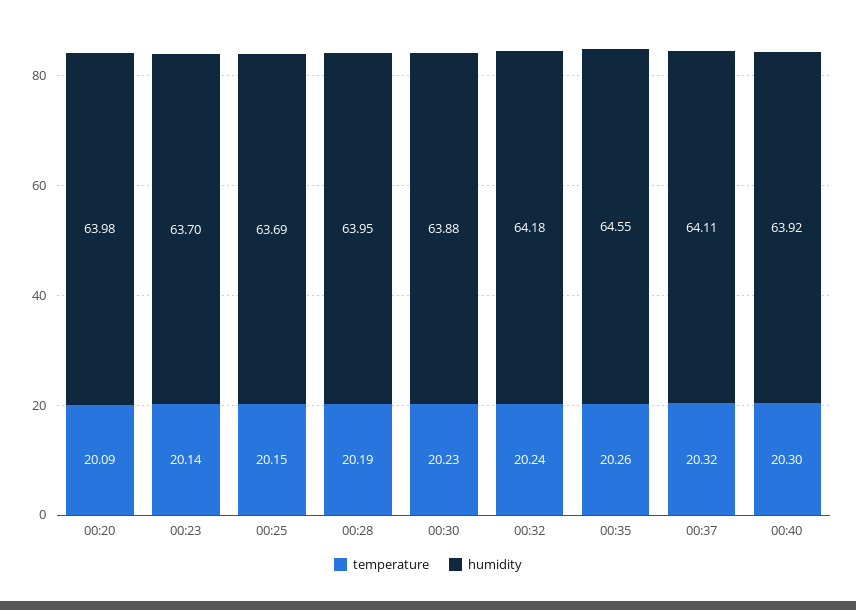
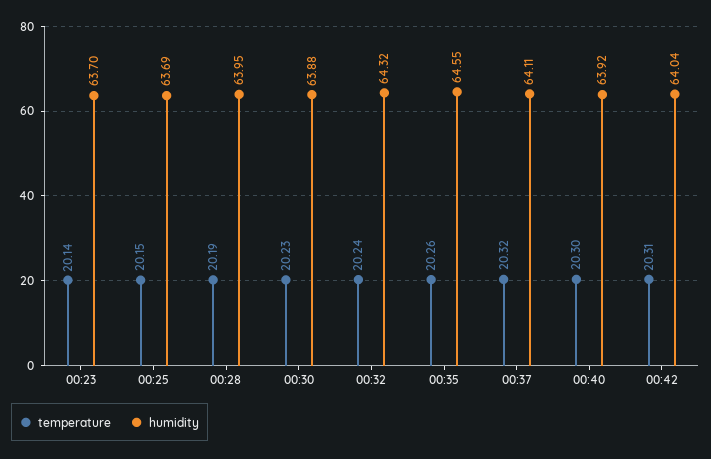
temperature, 00:20: 20.09 -> none
humidity, 00:20: 63.98 -> none
humidity, 00:32: 64.18 -> 64.32
temperature, 00:42: none -> 20.31
humidity, 00:42: none -> 64.04

